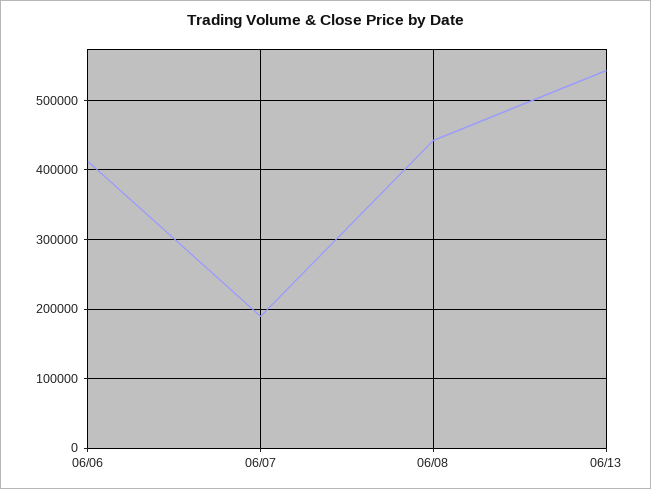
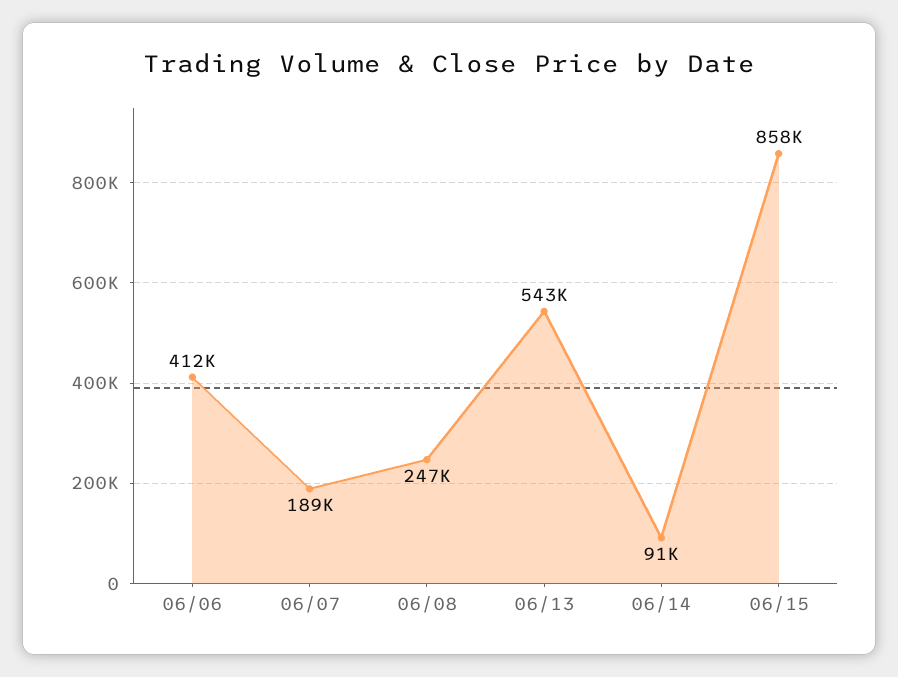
06/08: 440000 -> 247000
06/14: none -> 91000
06/15: none -> 858000

